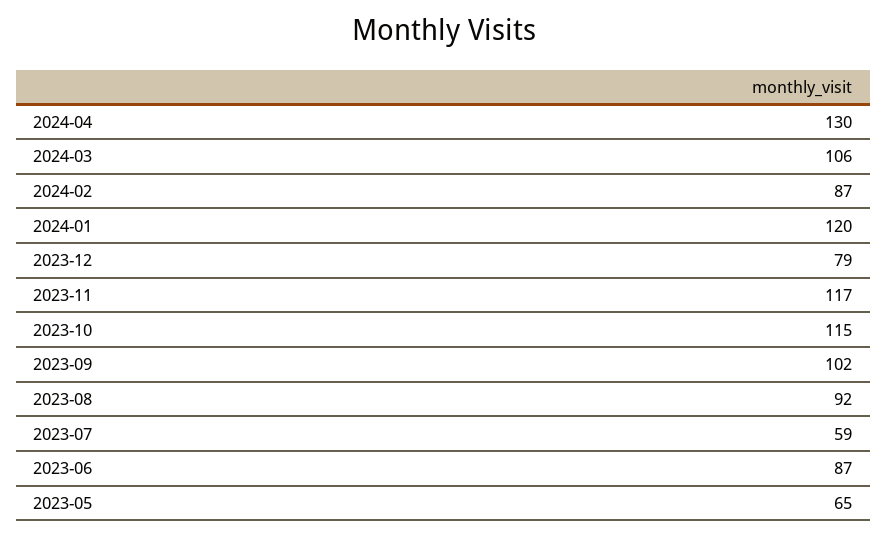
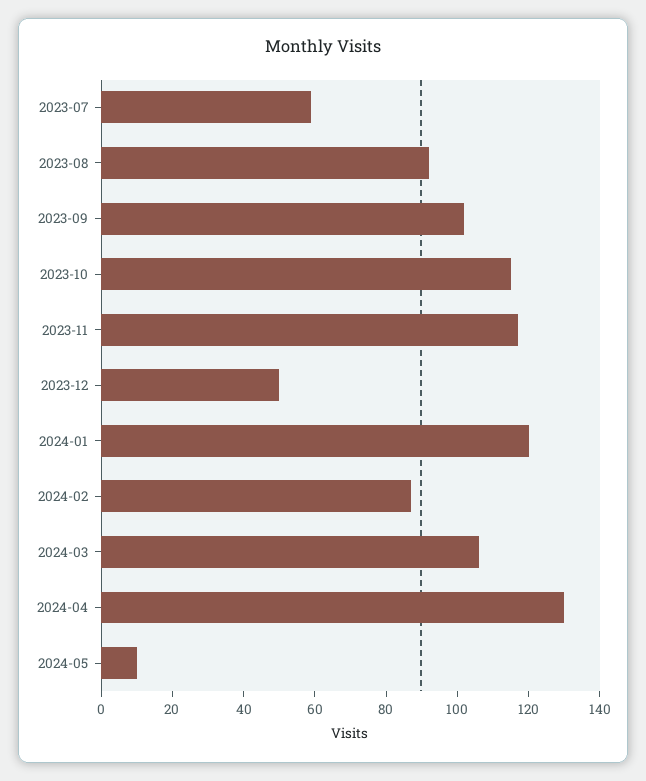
2023-12: 79 -> 50
2023-06: 87 -> none
2023-05: 65 -> none
2024-05: none -> 10

